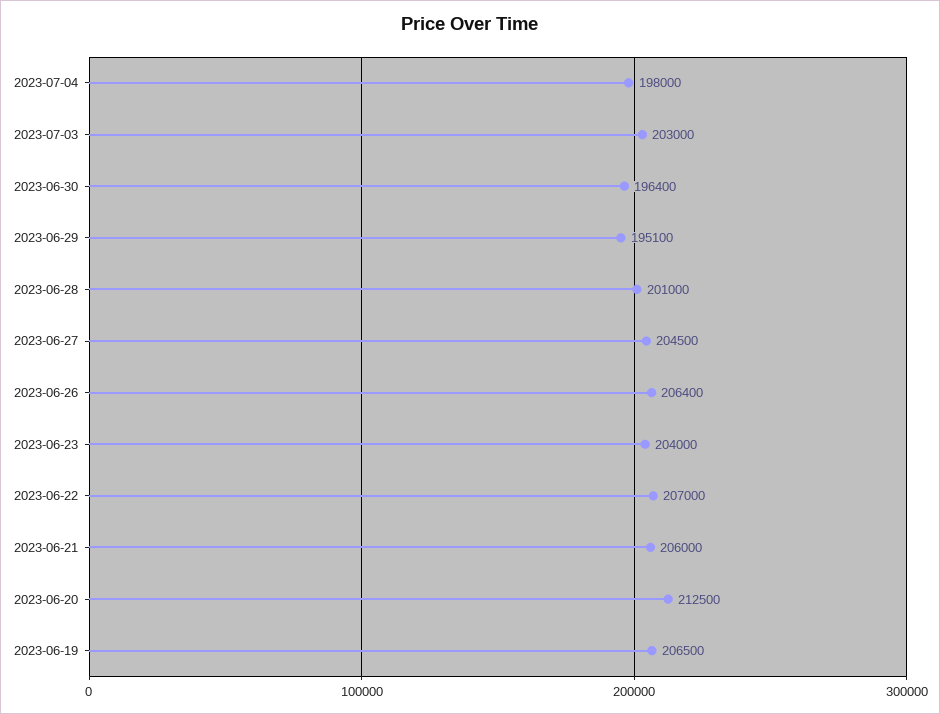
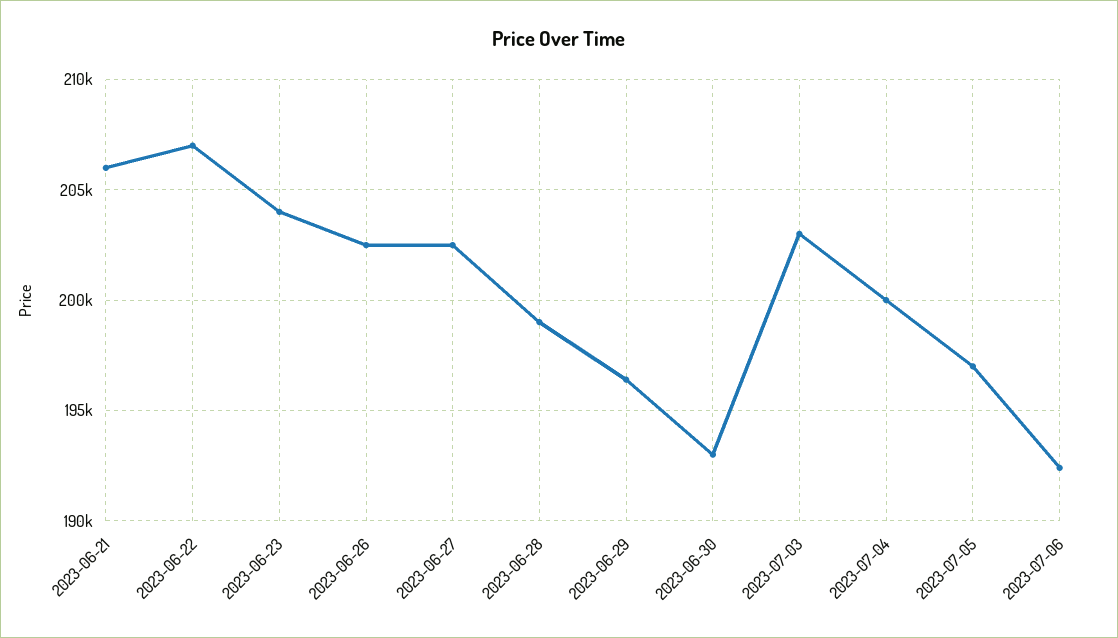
2023-07-04: 198000 -> 200000
2023-06-30: 196400 -> 193000
2023-06-29: 195100 -> 196500
2023-06-28: 201000 -> 199000
2023-06-27: 204500 -> 202500
2023-06-26: 206400 -> 202500
2023-06-20: 212500 -> none
2023-06-19: 206500 -> none
2023-07-05: none -> 197000
2023-07-06: none -> 192500

